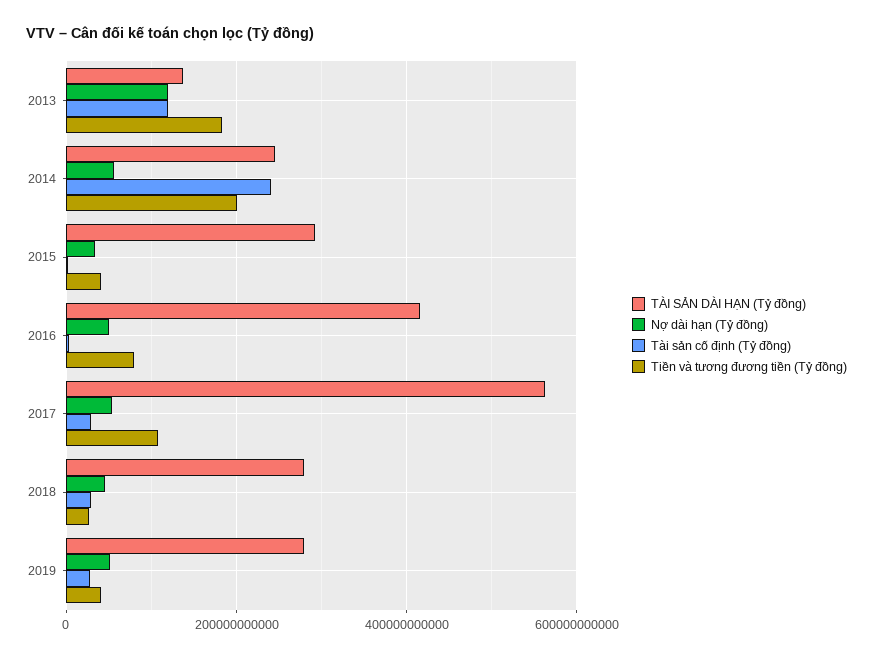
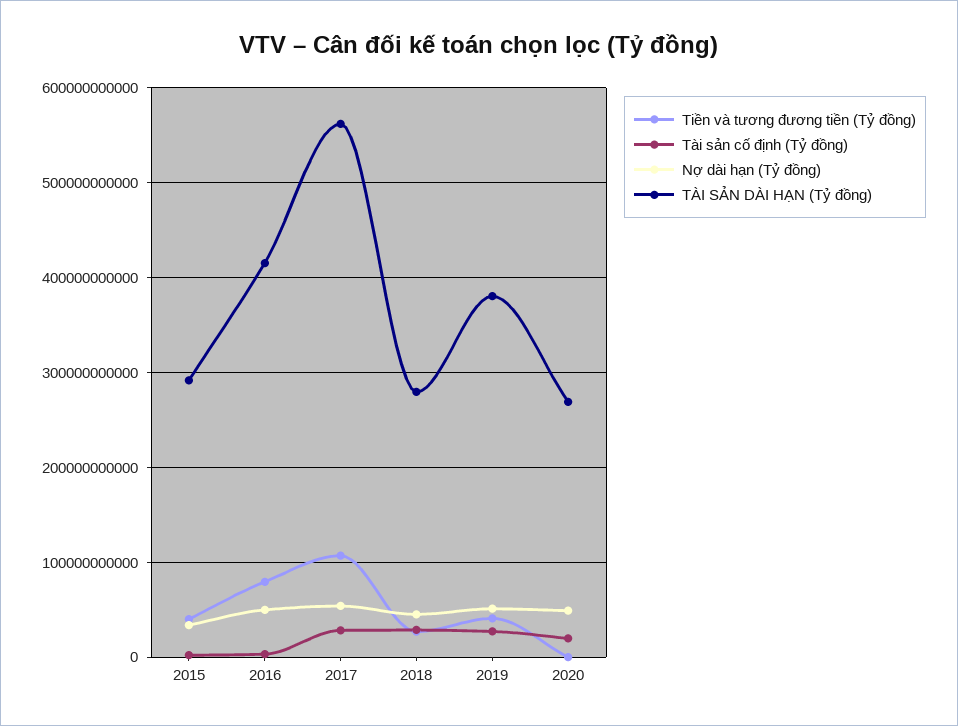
TÀI SẢN DÀI HẠN (Tỷ đồng), 2013: 140000000000 -> none
Nợ dài hạn (Tỷ đồng), 2013: 120000000000 -> none
Tài sản cố định (Tỷ đồng), 2013: 120000000000 -> none
Tiền và tương đương tiền (Tỷ đồng), 2013: 180000000000 -> none
TÀI SẢN DÀI HẠN (Tỷ đồng), 2014: 240000000000 -> none
Nợ dài hạn (Tỷ đồng), 2014: 60000000000 -> none
Tài sản cố định (Tỷ đồng), 2014: 240000000000 -> none
Tiền và tương đương tiền (Tỷ đồng), 2014: 200000000000 -> none
TÀI SẢN DÀI HẠN (Tỷ đồng), 2019: 280000000000 -> 380000000000
Tiền và tương đương tiền (Tỷ đồng), 2020: none -> 0
Tài sản cố định (Tỷ đồng), 2020: none -> 20000000000
Nợ dài hạn (Tỷ đồng), 2020: none -> 50000000000
TÀI SẢN DÀI HẠN (Tỷ đồng), 2020: none -> 270000000000

